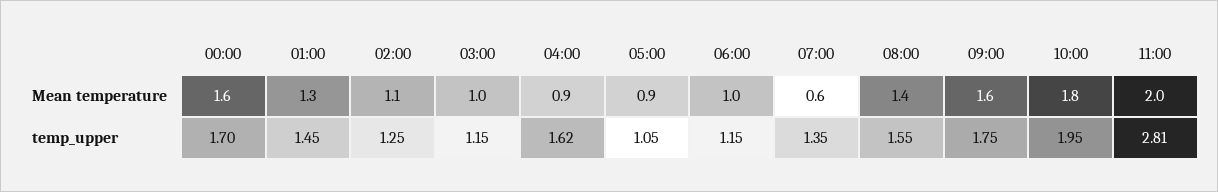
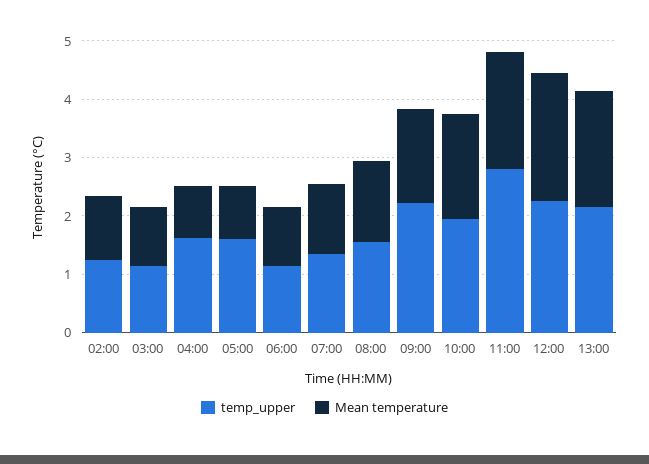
Mean temperature, 00:00: 1.6 -> none
Mean temperature, 01:00: 1.3 -> none
Mean temperature, 07:00: 0.6 -> 1.2
temp_upper, 00:00: 1.7 -> none
temp_upper, 01:00: 1.45 -> none
temp_upper, 05:00: 1.05 -> 1.6
temp_upper, 09:00: 1.75 -> 2.2
temp_upper, 12:00: none -> 2.2
Mean temperature, 12:00: none -> 2.2
temp_upper, 13:00: none -> 2.2
Mean temperature, 13:00: none -> 2

